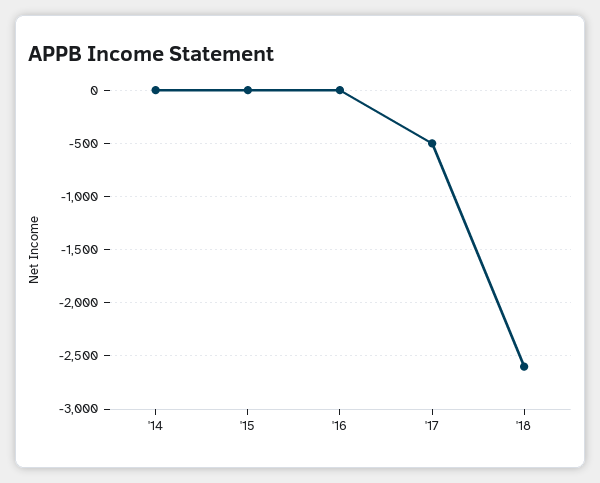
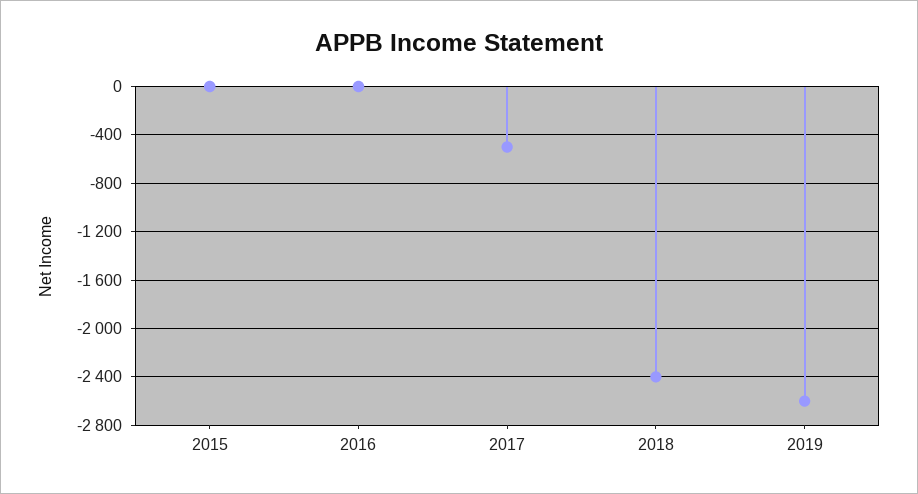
'14: 0 -> none
'18: -2600 -> -2400
2019: none -> -2600

